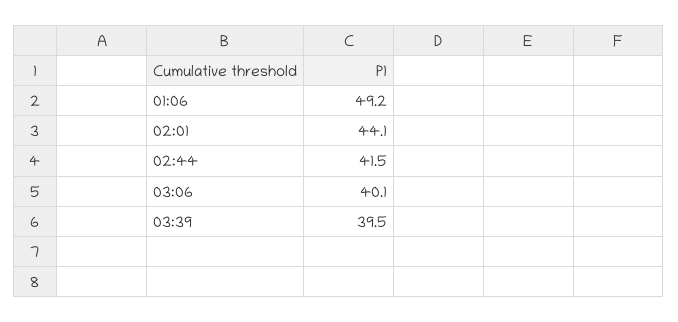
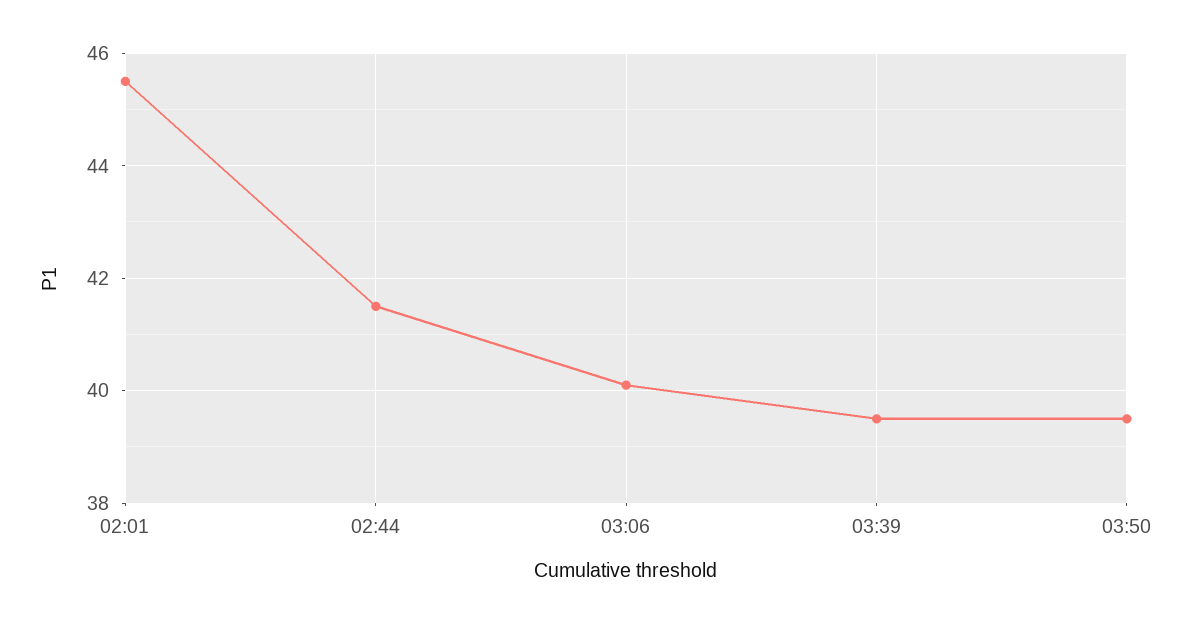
01:06: 49.2 -> none
02:01: 44.1 -> 45.5
03:50: none -> 39.5

